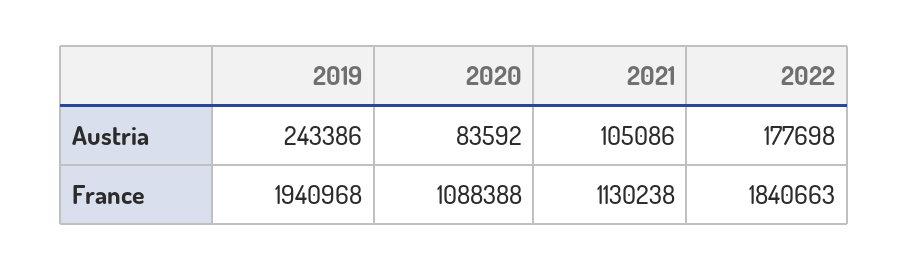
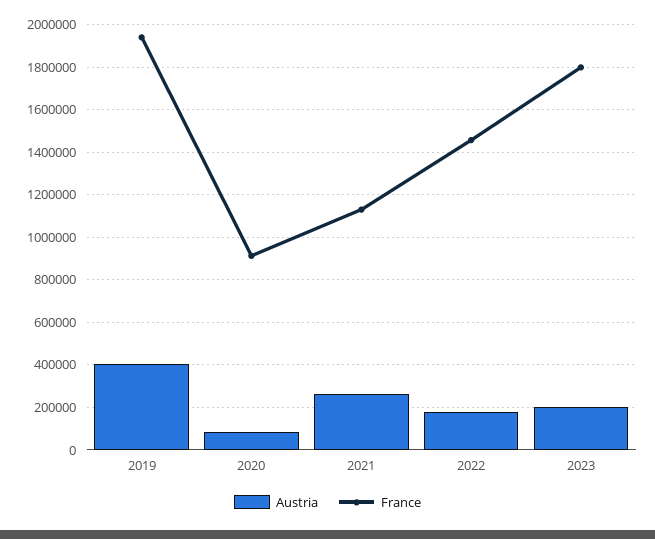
Austria, 2019: 243386 -> 400000
Austria, 2021: 105086 -> 250000
France, 2020: 1088388 -> 900000
France, 2022: 1840663 -> 1450000
Austria, 2023: none -> 200000
France, 2023: none -> 1800000

